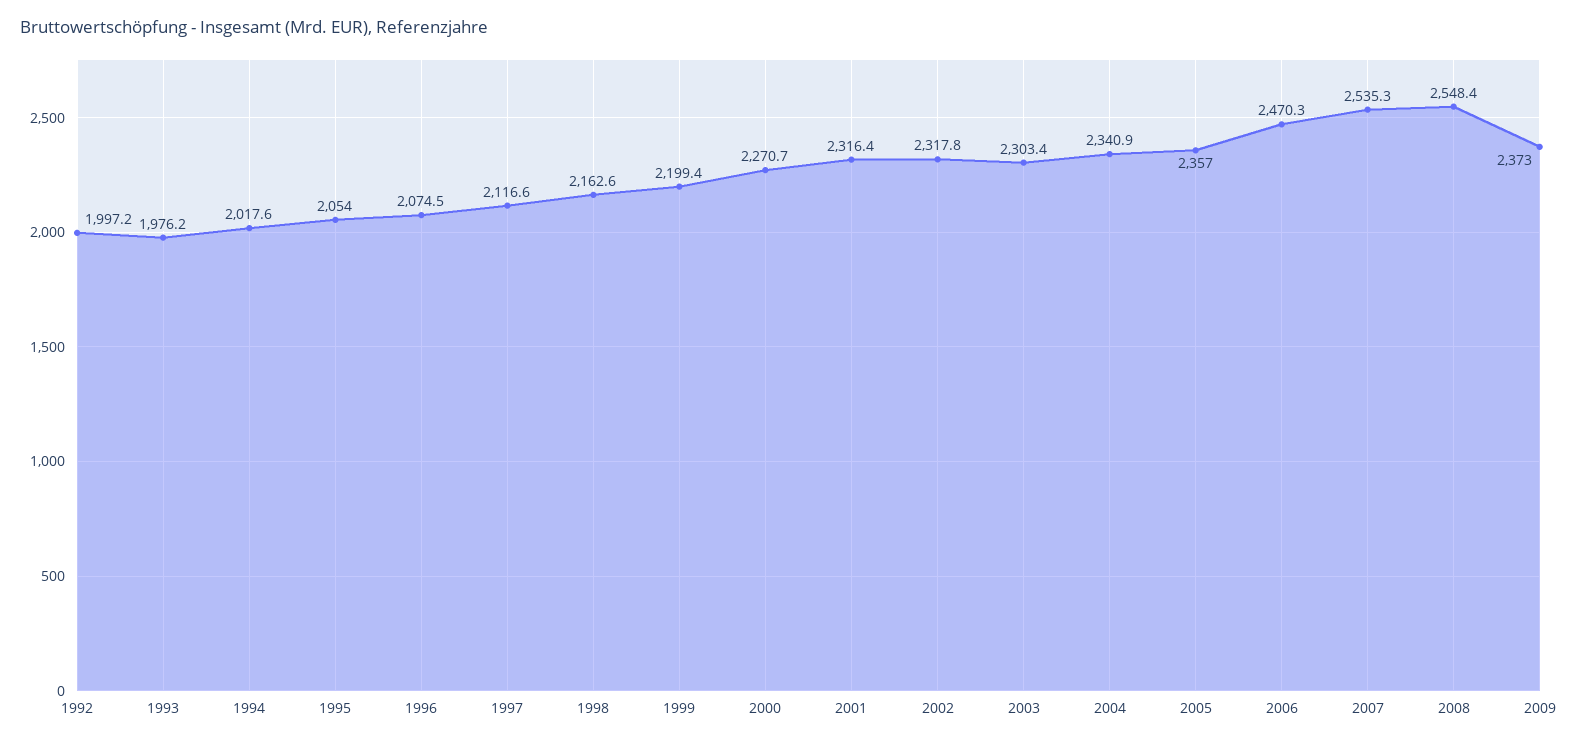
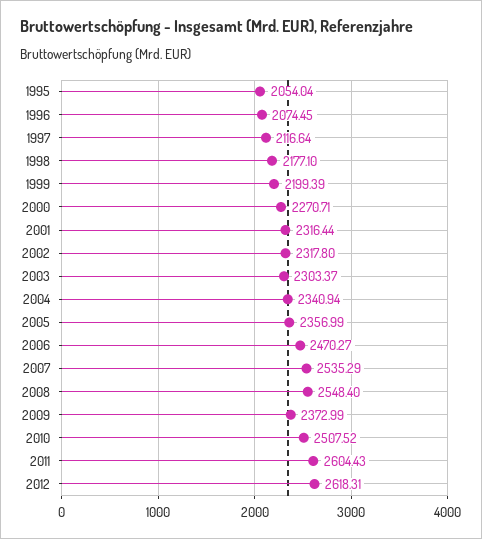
1992: 1997.2 -> none
1993: 1976.2 -> none
1994: 2017.6 -> none
1998: 2162.6 -> 2177.1
2010: none -> 2507.52
2011: none -> 2604.43
2012: none -> 2618.31

